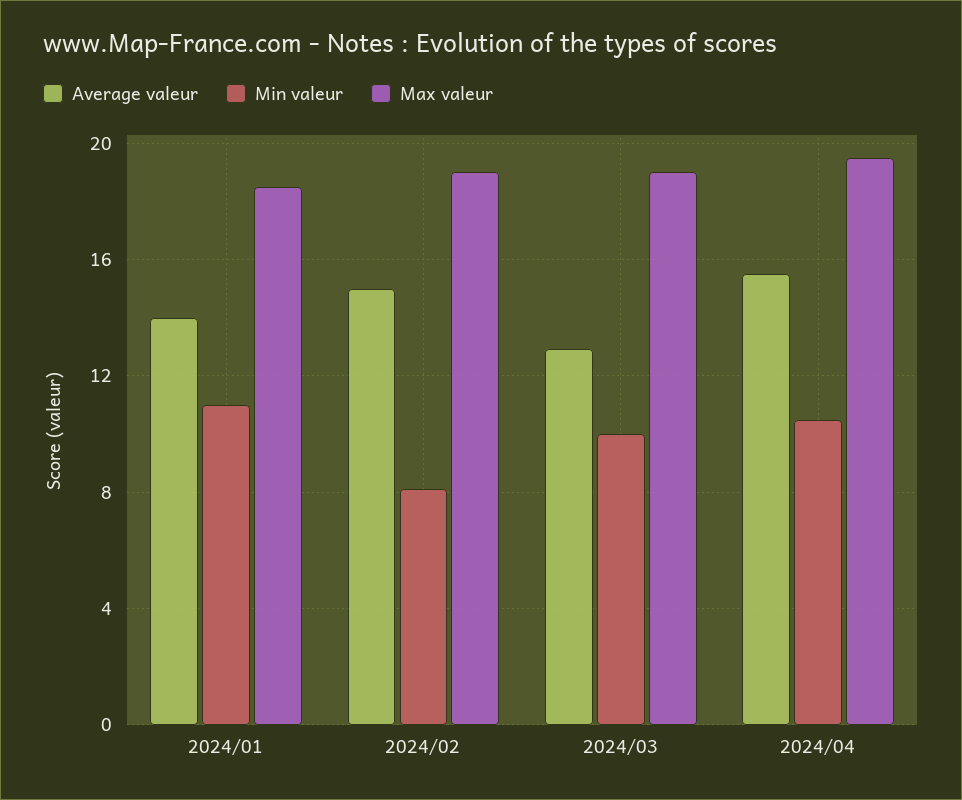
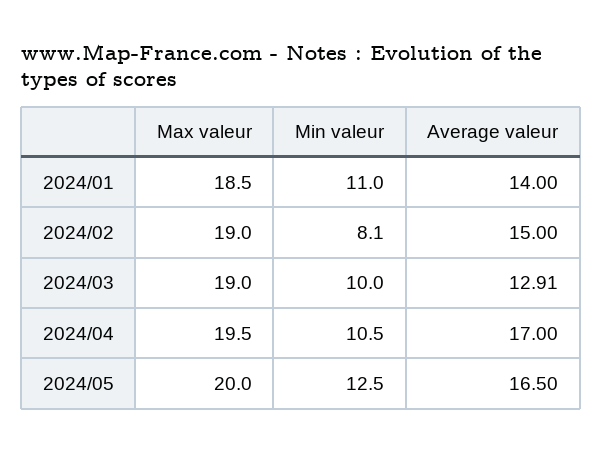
Average valeur, 2024/04: 15.5 -> 17
Max valeur, 2024/05: none -> 20
Min valeur, 2024/05: none -> 12.5
Average valeur, 2024/05: none -> 16.5

